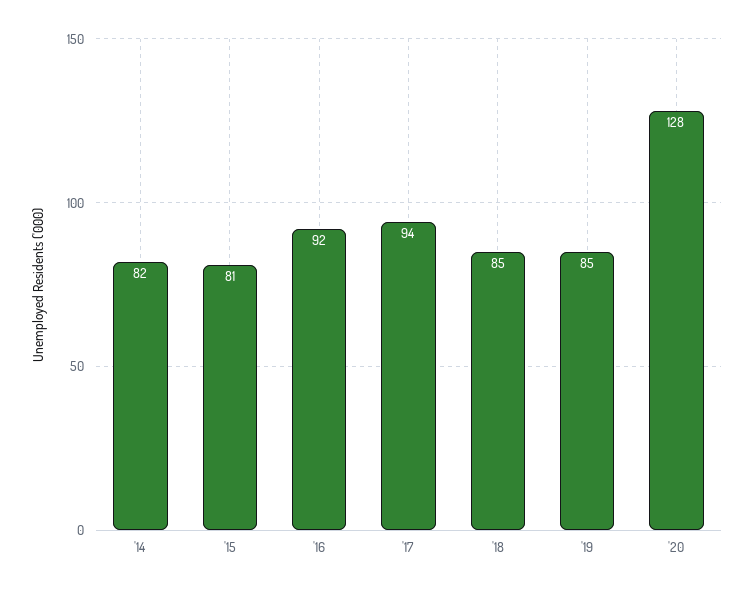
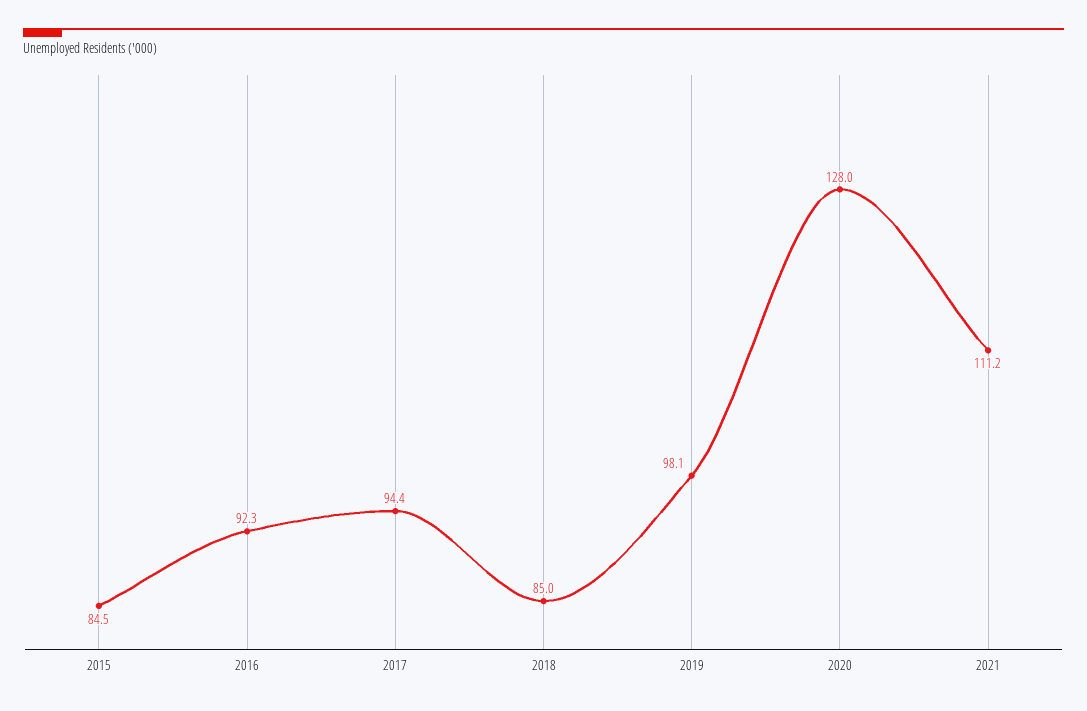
'14: 82 -> none
'15: 81 -> 84.5
'19: 85 -> 98.1
2021: none -> 111.2

